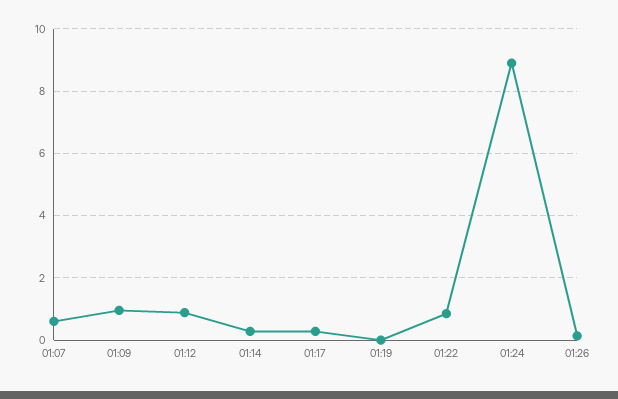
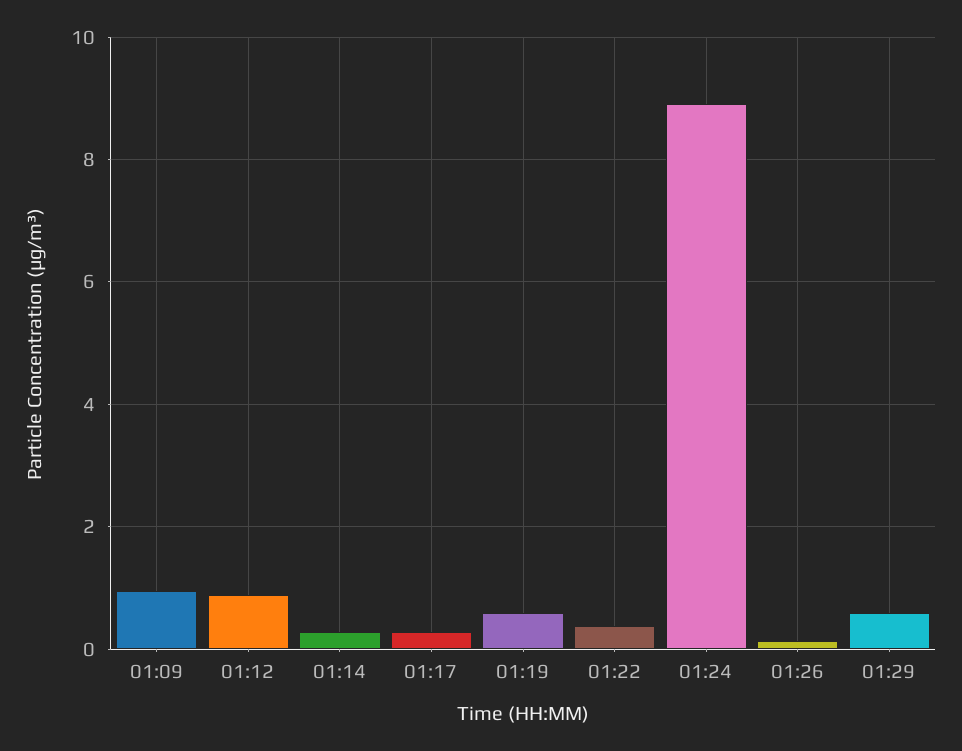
01:07: 0.6 -> none
01:19: 0 -> 0.6
01:22: 0.8 -> 0.4
01:29: none -> 0.6

